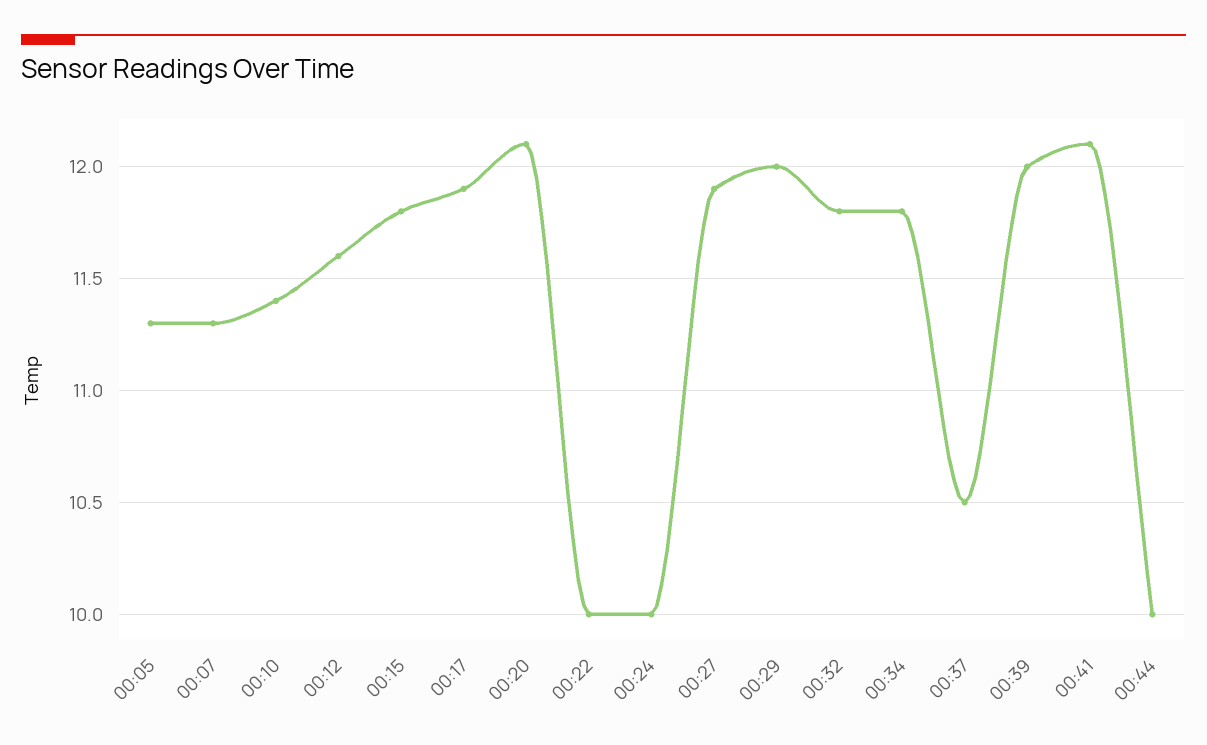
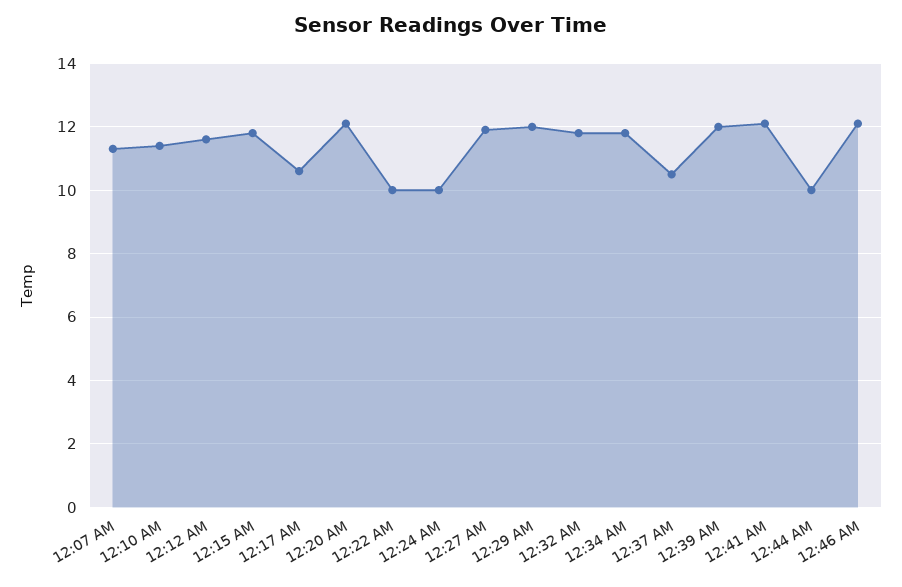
00:05: 11.3 -> none
00:17: 11.9 -> 10.5
12:46 AM: none -> 12

